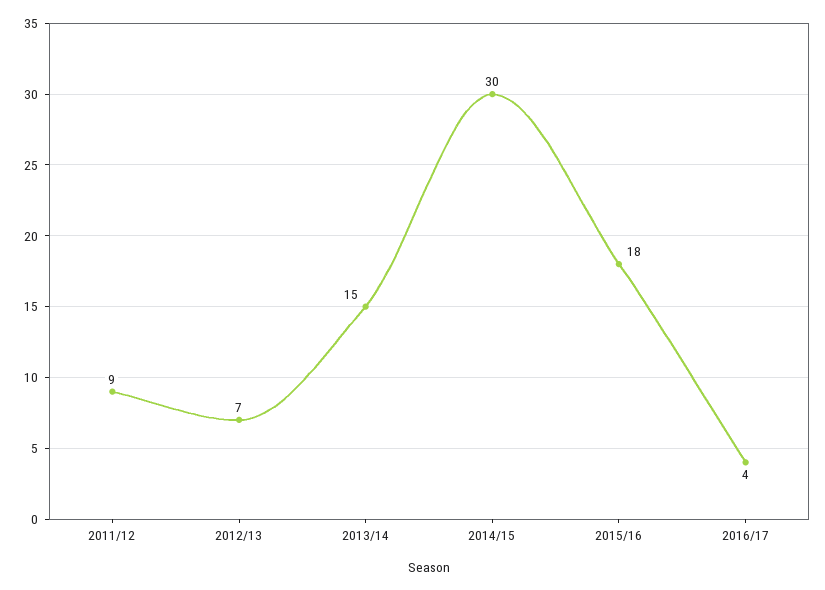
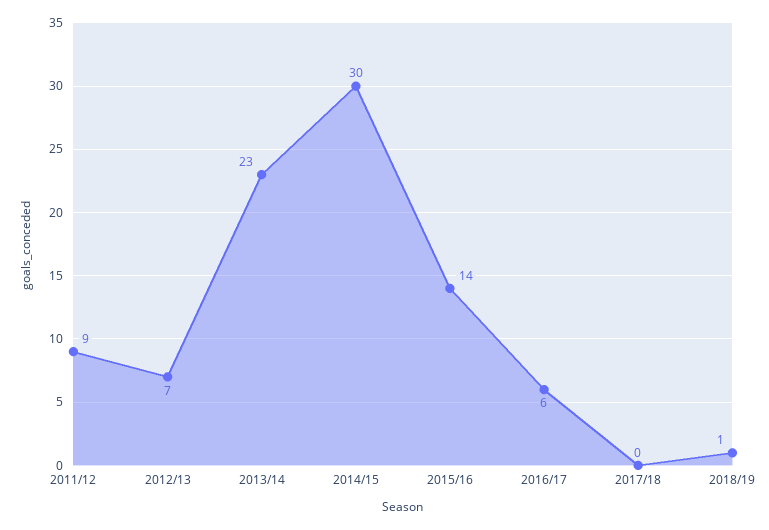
2013/14: 15 -> 23
2015/16: 18 -> 14
2016/17: 4 -> 6
2017/18: none -> 0
2018/19: none -> 1

